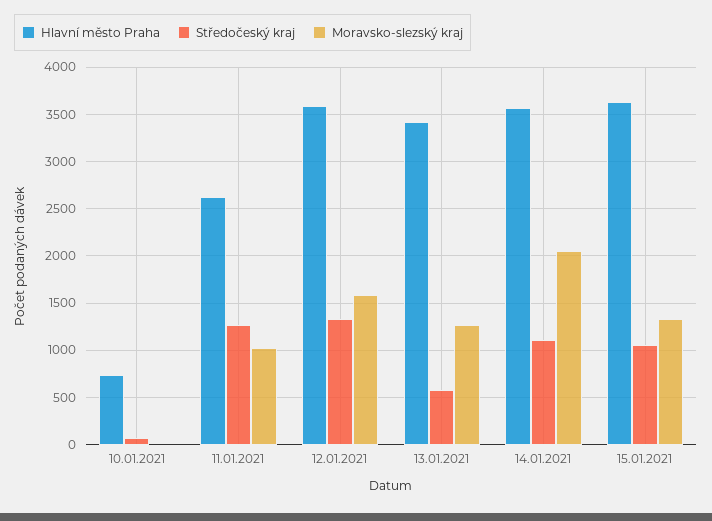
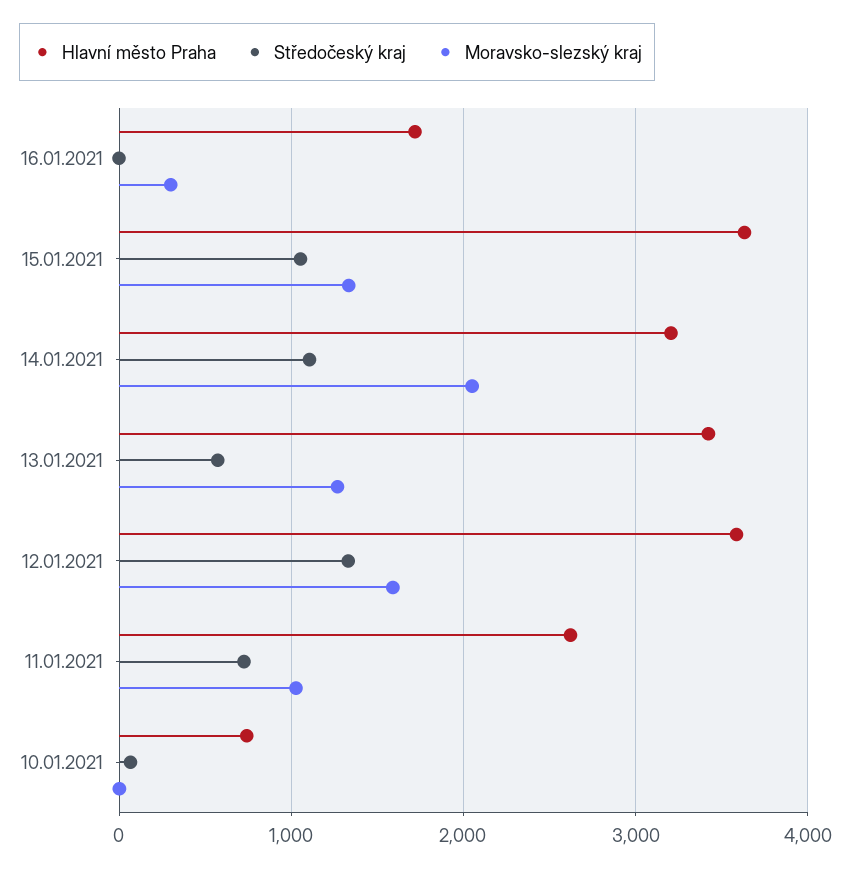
Středočeský kraj, 11.01.2021: 1300 -> 700
Hlavní město Praha, 14.01.2021: 3600 -> 3200
Hlavní město Praha, 16.01.2021: none -> 1700
Středočeský kraj, 16.01.2021: none -> 0
Moravsko-slezský kraj, 16.01.2021: none -> 300

